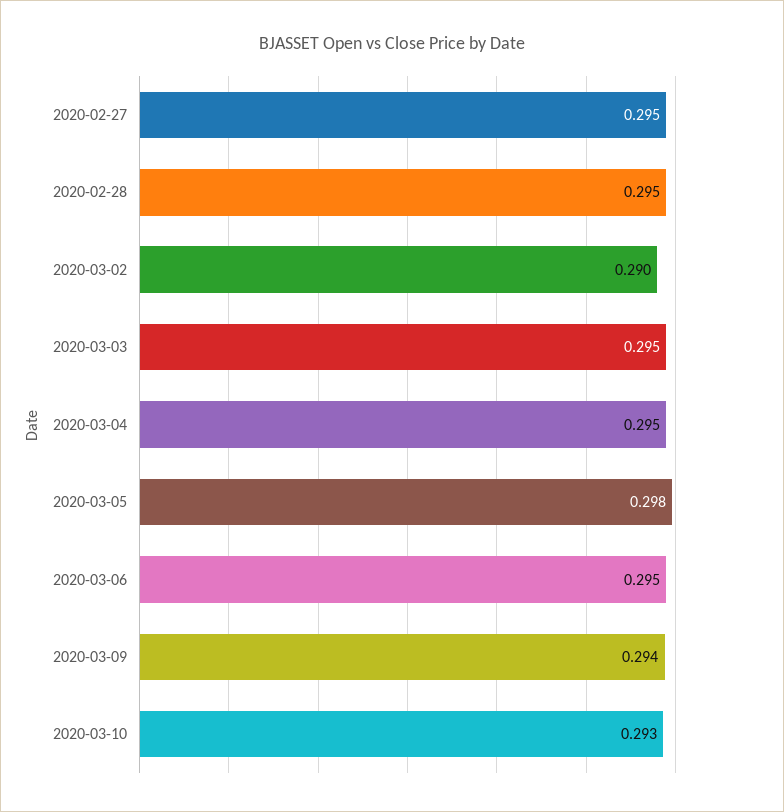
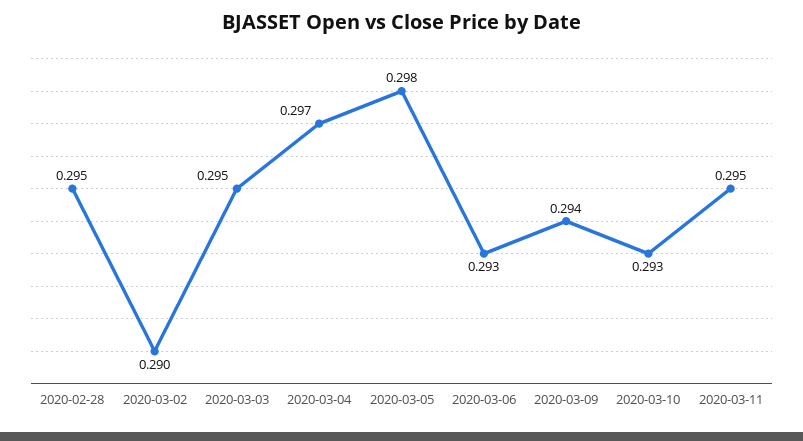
2020-02-27: 0.295 -> none
2020-03-04: 0.295 -> 0.297
2020-03-06: 0.295 -> 0.293
2020-03-11: none -> 0.295

